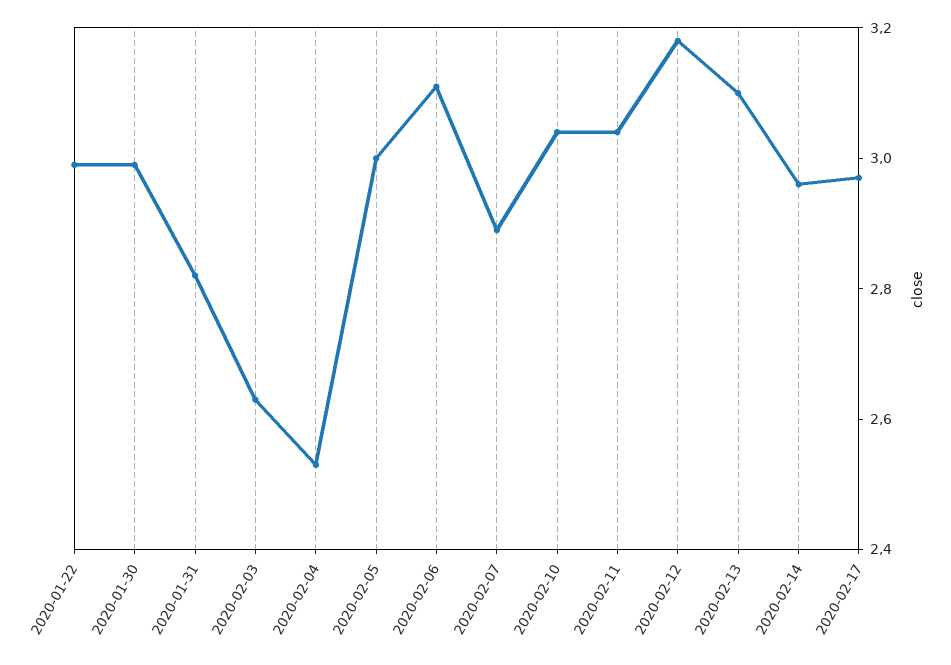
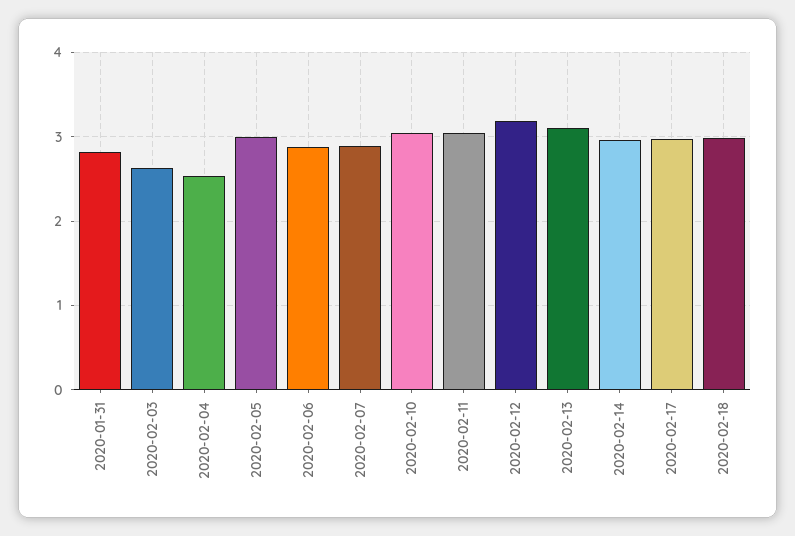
2020-01-22: 3 -> none
2020-01-30: 3 -> none
2020-02-06: 3.1 -> 2.9
2020-02-18: none -> 3

